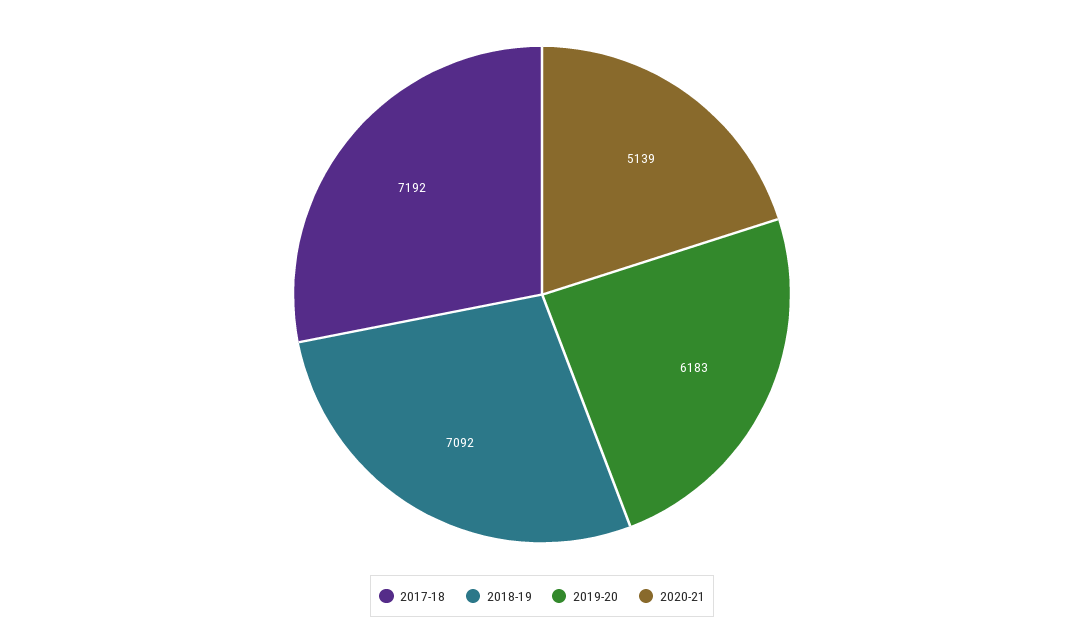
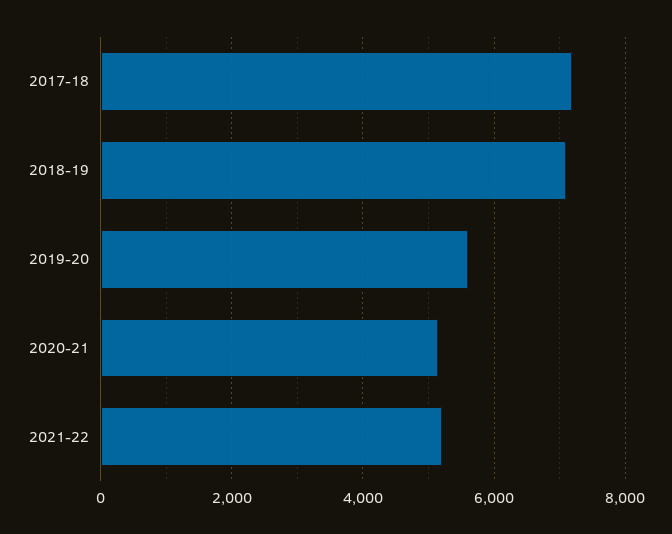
2019-20: 6183 -> 5600
2021-22: none -> 5200

